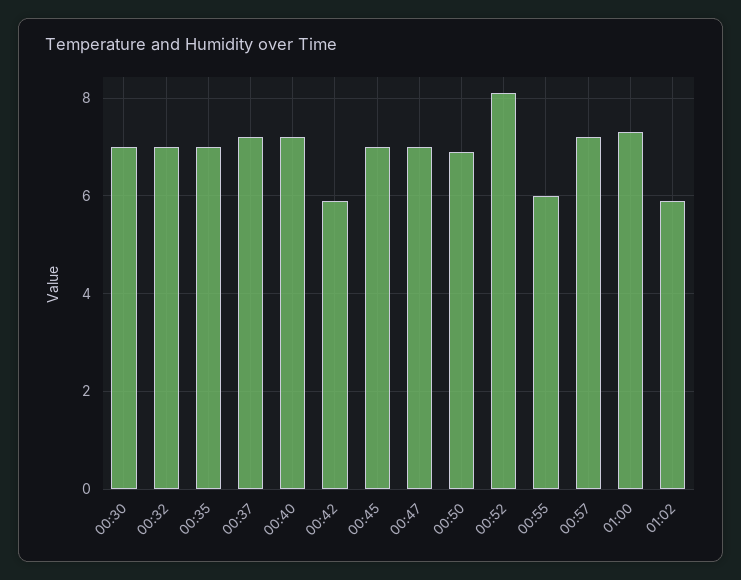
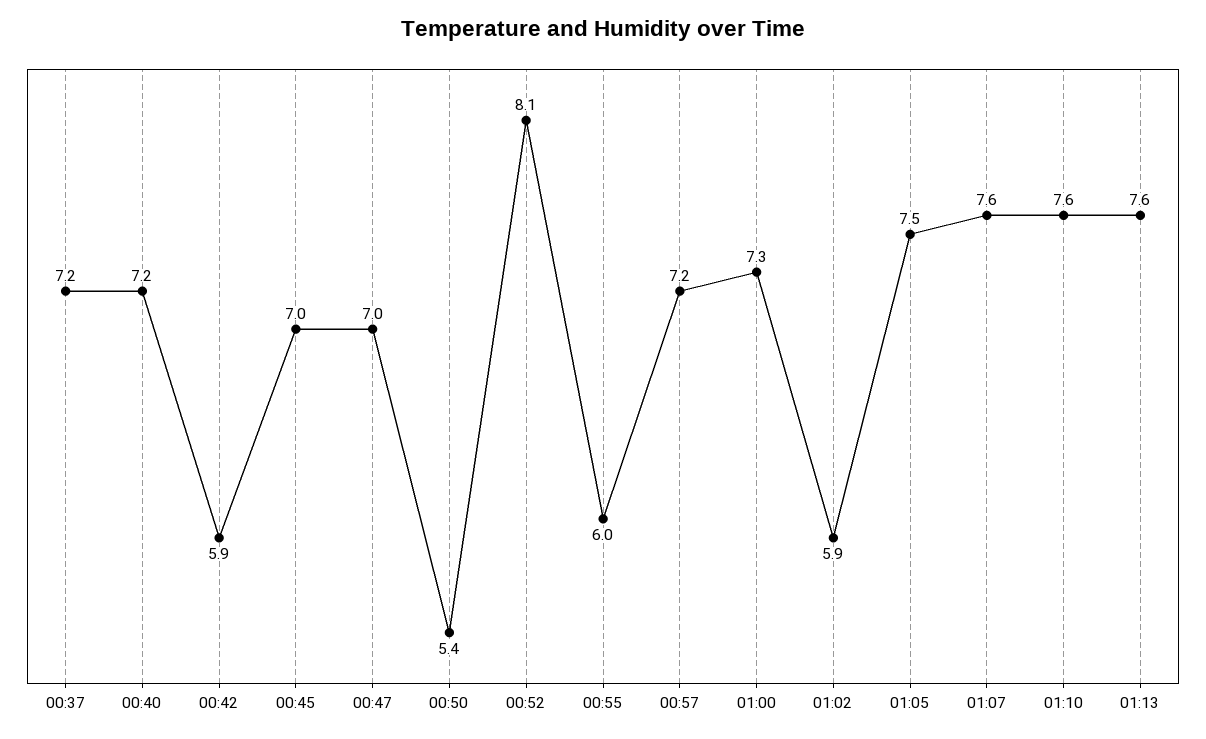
00:30: 7 -> none
00:32: 7 -> none
00:35: 7 -> none
00:50: 7 -> 5.4
01:05: none -> 7.5
01:07: none -> 7.6
01:10: none -> 7.6
01:13: none -> 7.6

